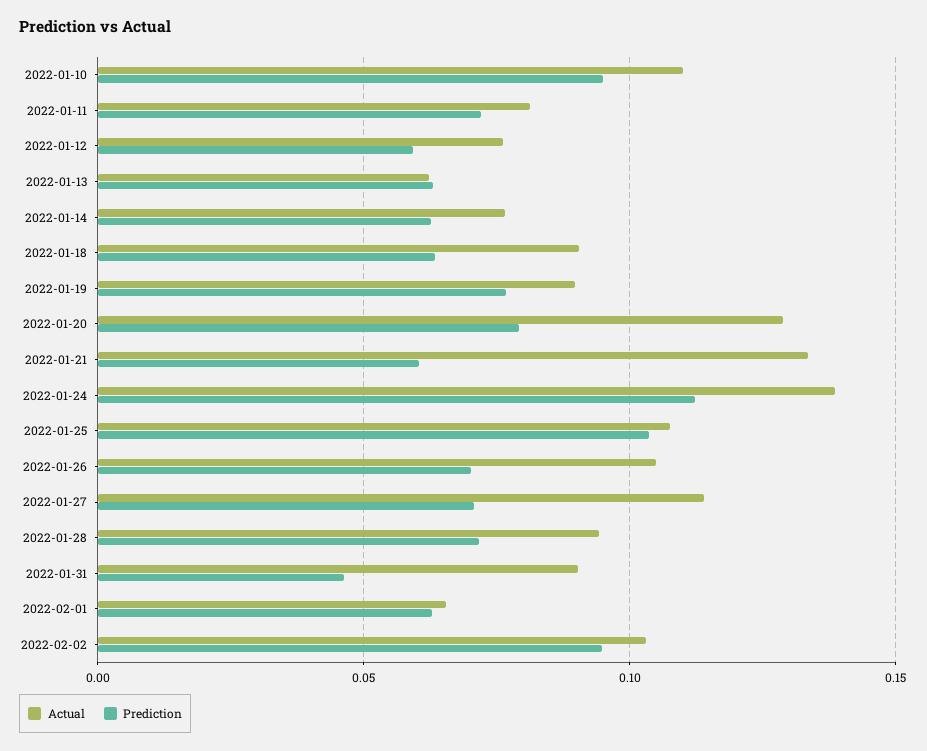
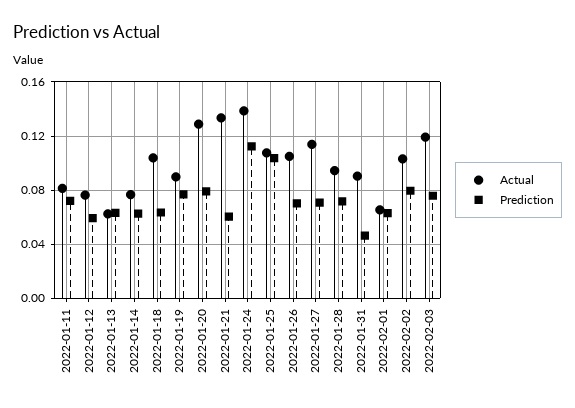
Actual, 2022-01-10: 0.11 -> none
Prediction, 2022-01-10: 0.095 -> none
Actual, 2022-01-18: 0.09 -> 0.105
Prediction, 2022-02-02: 0.095 -> 0.08
Actual, 2022-02-03: none -> 0.12
Prediction, 2022-02-03: none -> 0.075

